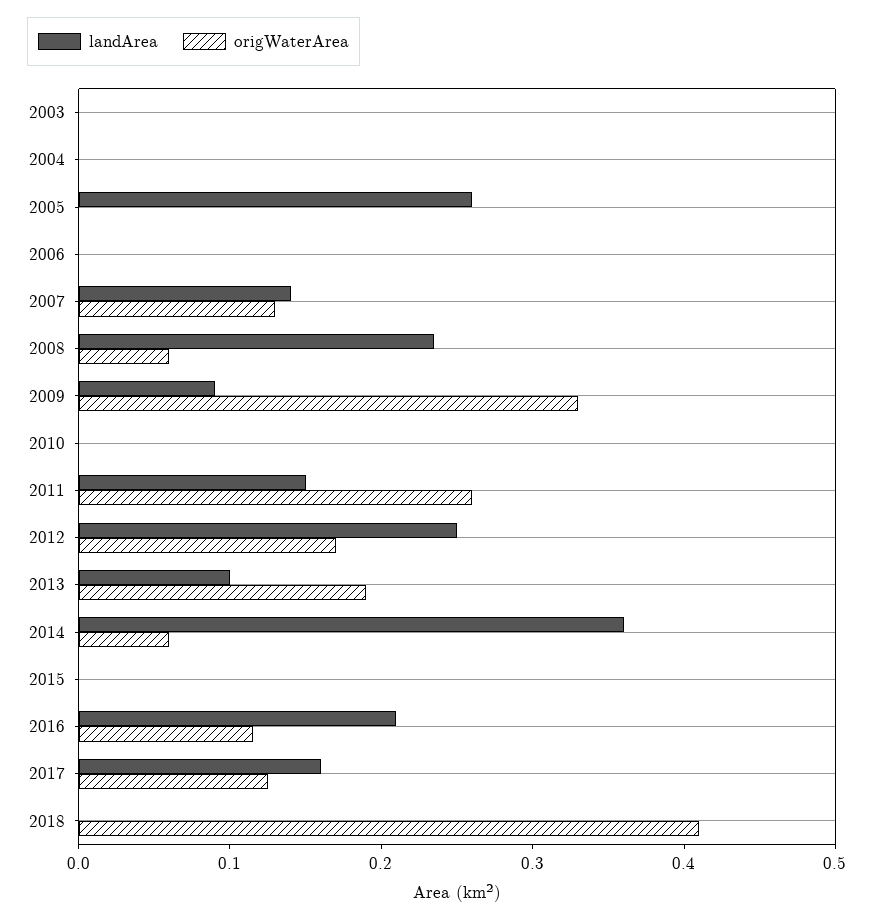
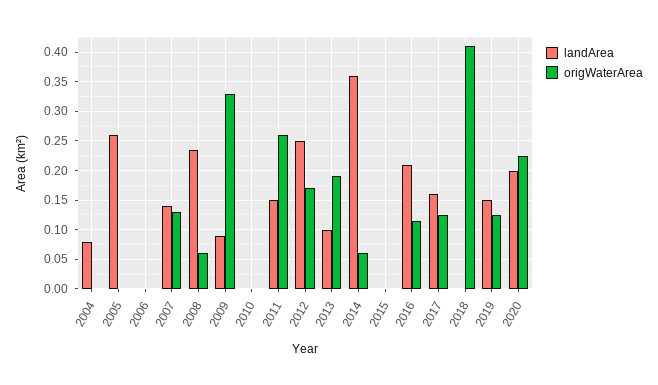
landArea, 2003: 0 -> none
origWaterArea, 2003: 0 -> none
landArea, 2004: 0 -> 0.075
landArea, 2019: none -> 0.15
origWaterArea, 2019: none -> 0.125
landArea, 2020: none -> 0.2
origWaterArea, 2020: none -> 0.225

